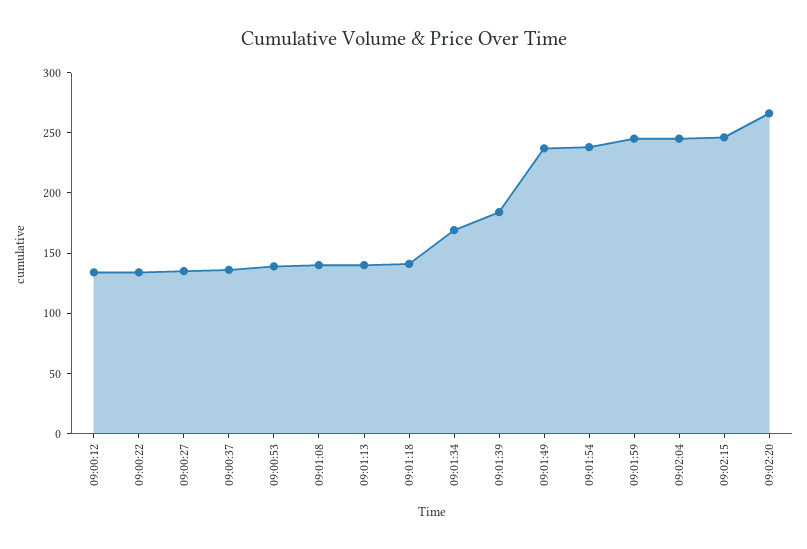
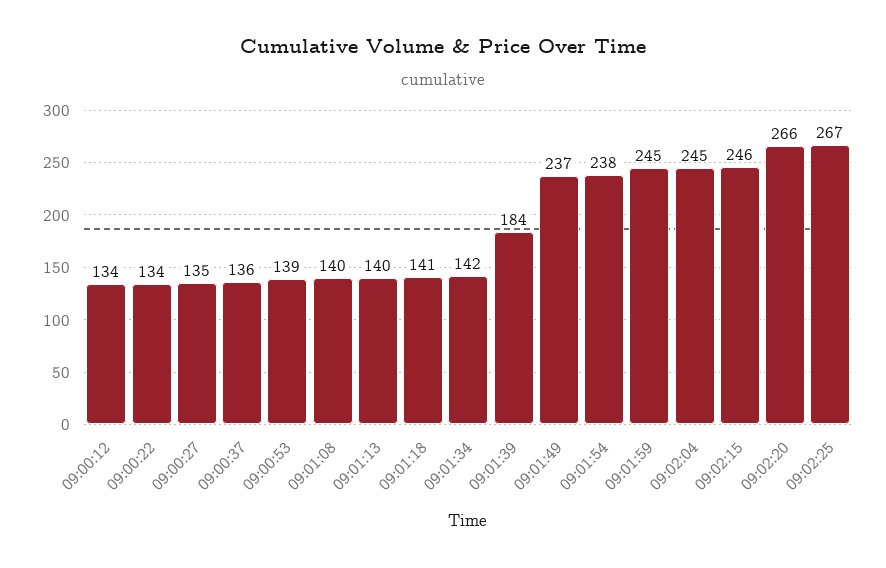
09:01:34: 170 -> 142
09:02:25: none -> 267

